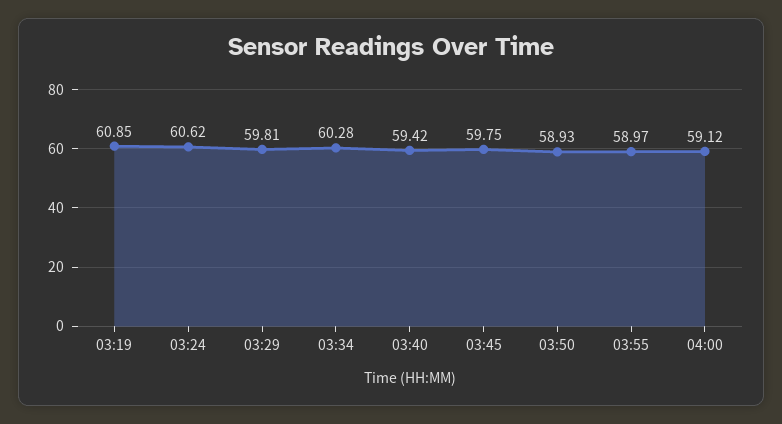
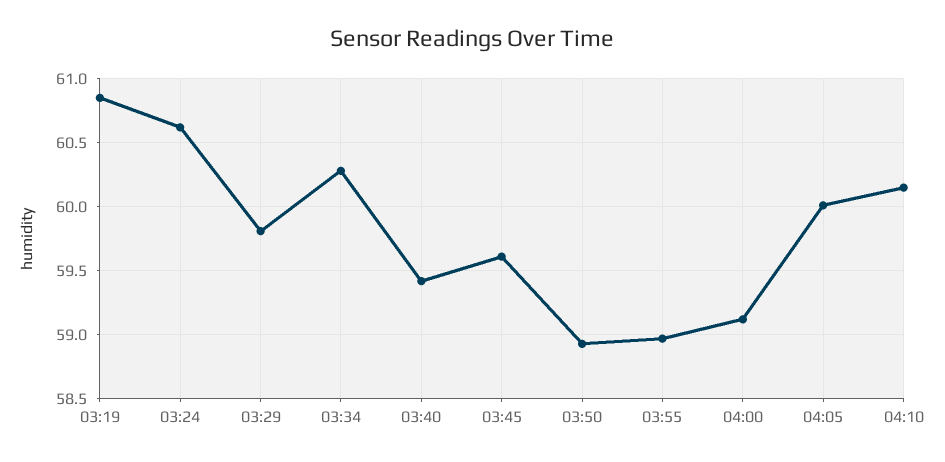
03:45: 59.75 -> 59.6
04:05: none -> 60
04:10: none -> 60.15

